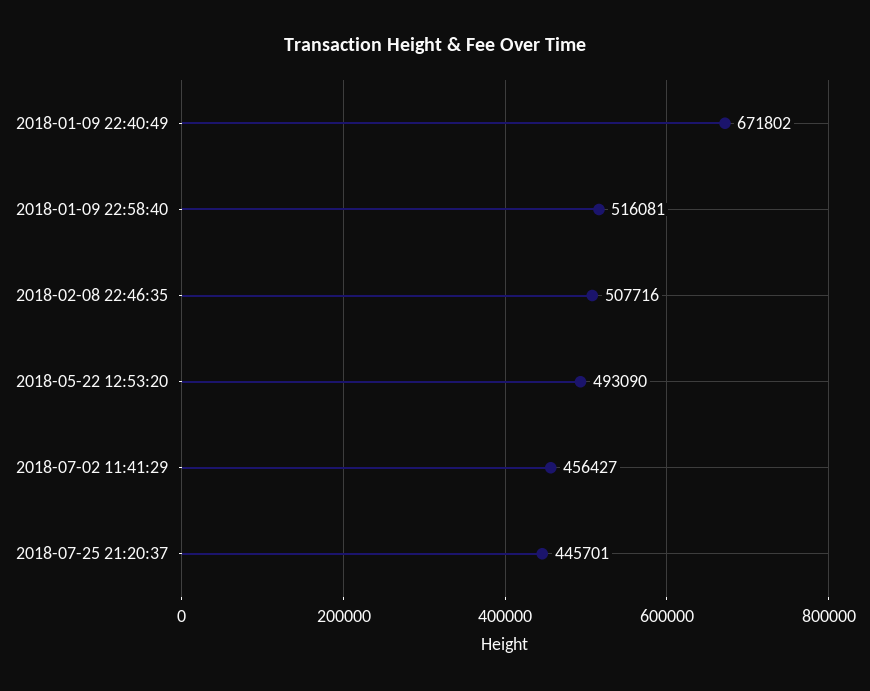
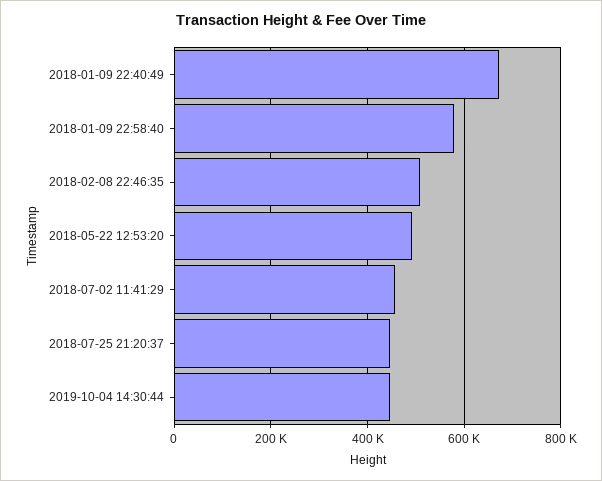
2018-01-09 22:58:40: 516081 -> 580000
2019-10-04 14:30:44: none -> 440000

